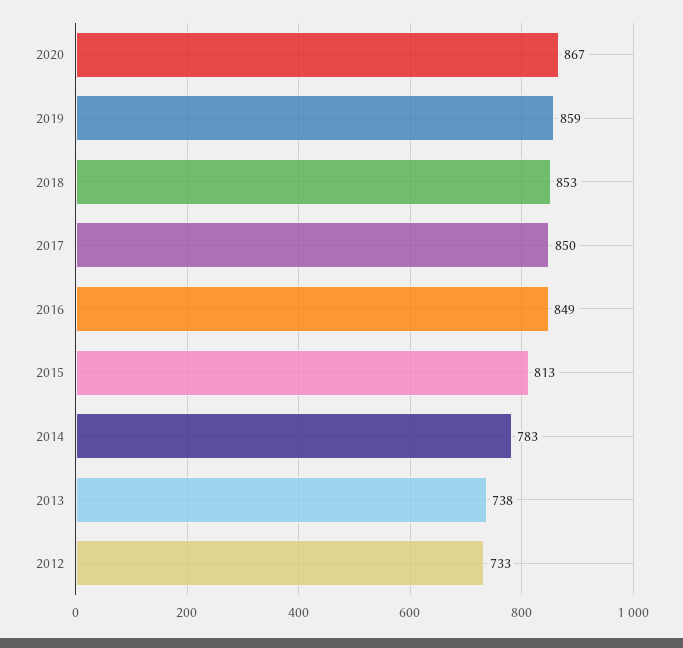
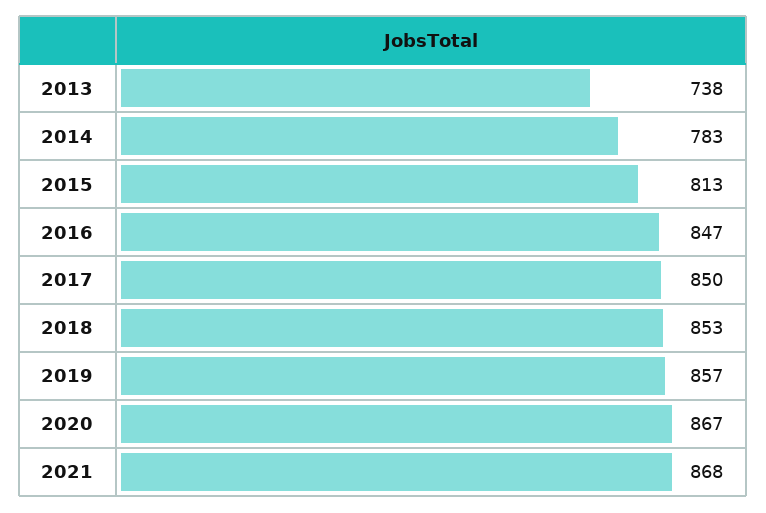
2019: 859 -> 857
2016: 849 -> 847
2012: 733 -> none
2021: none -> 868

